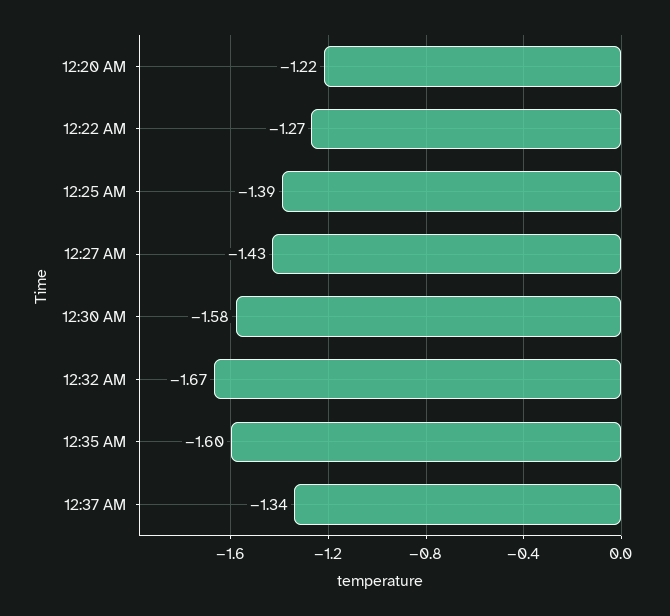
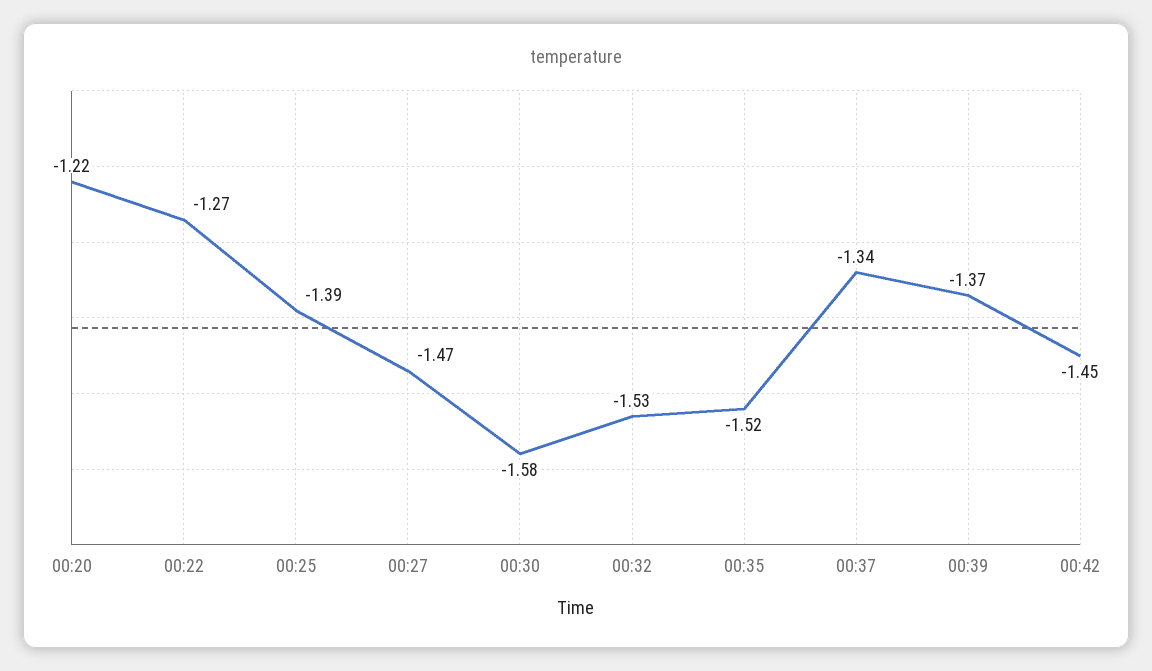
12:27 AM: -1.43 -> -1.47
12:32 AM: -1.67 -> -1.53
12:35 AM: -1.6 -> -1.52
00:39: none -> -1.37
00:42: none -> -1.45

